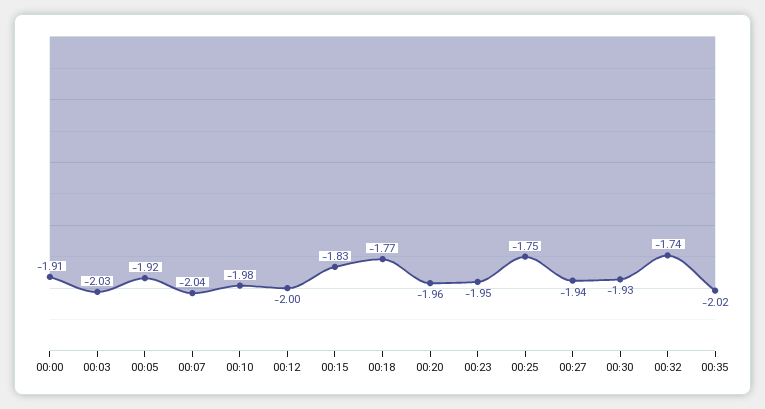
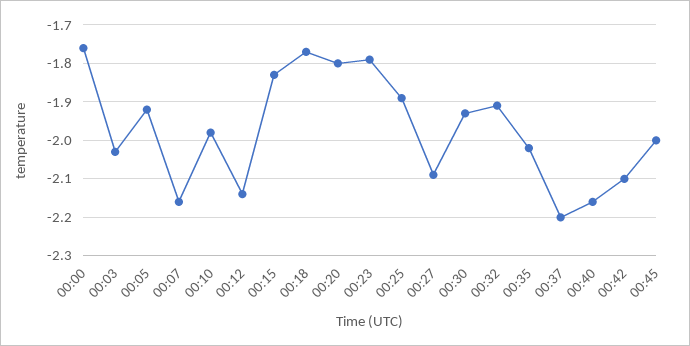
00:00: -1.91 -> -1.75
00:07: -2.04 -> -2.15
00:12: -2 -> -2.15
00:20: -1.96 -> -1.8
00:23: -1.95 -> -1.8
00:25: -1.75 -> -1.9
00:27: -1.94 -> -2.1
00:32: -1.74 -> -1.9
00:37: none -> -2.2
00:40: none -> -2.15
00:42: none -> -2.1
00:45: none -> -2

